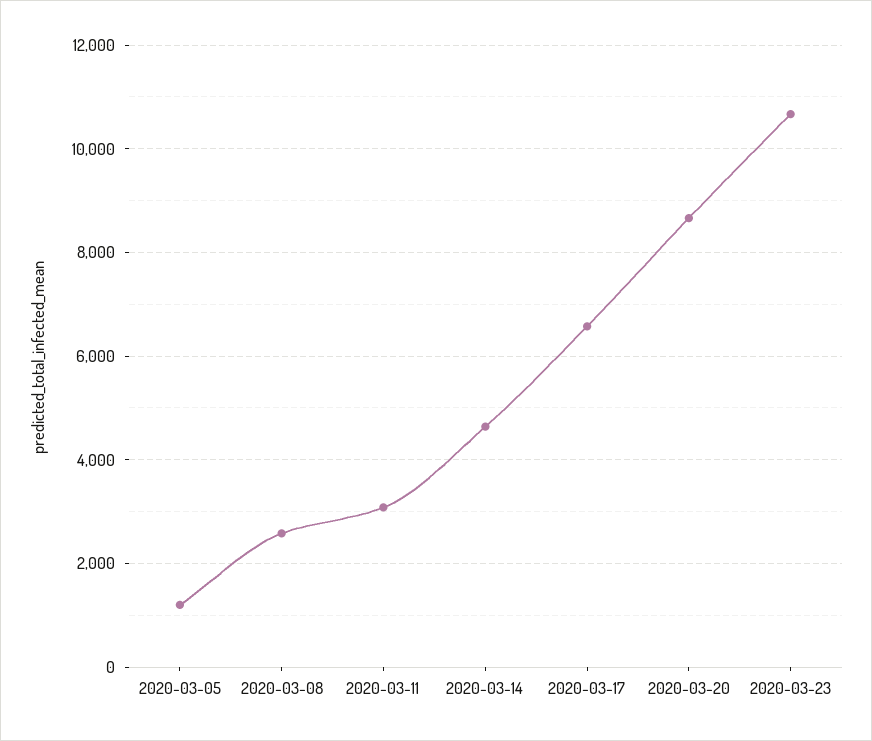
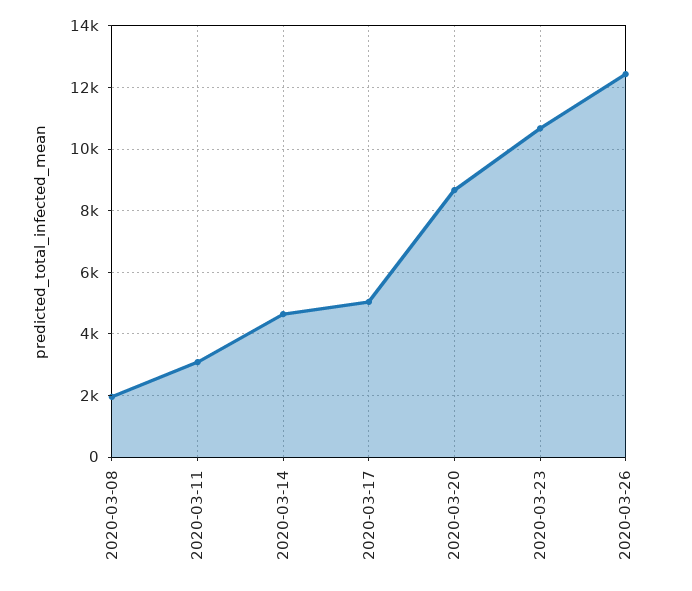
2020-03-05: 1200 -> none
2020-03-08: 2600 -> 2000
2020-03-17: 6600 -> 5000
2020-03-26: none -> 12400

